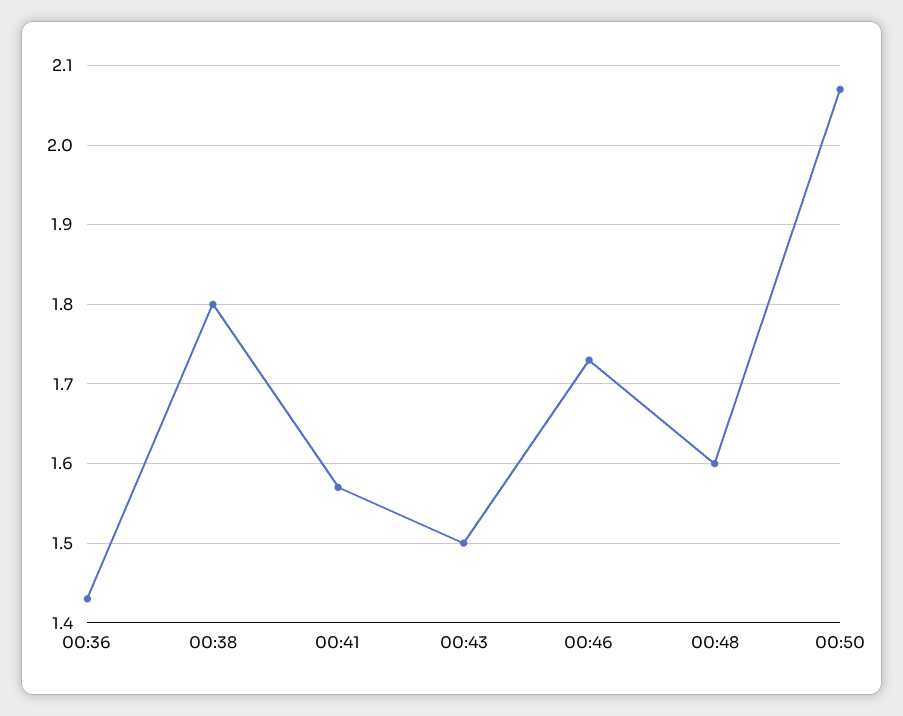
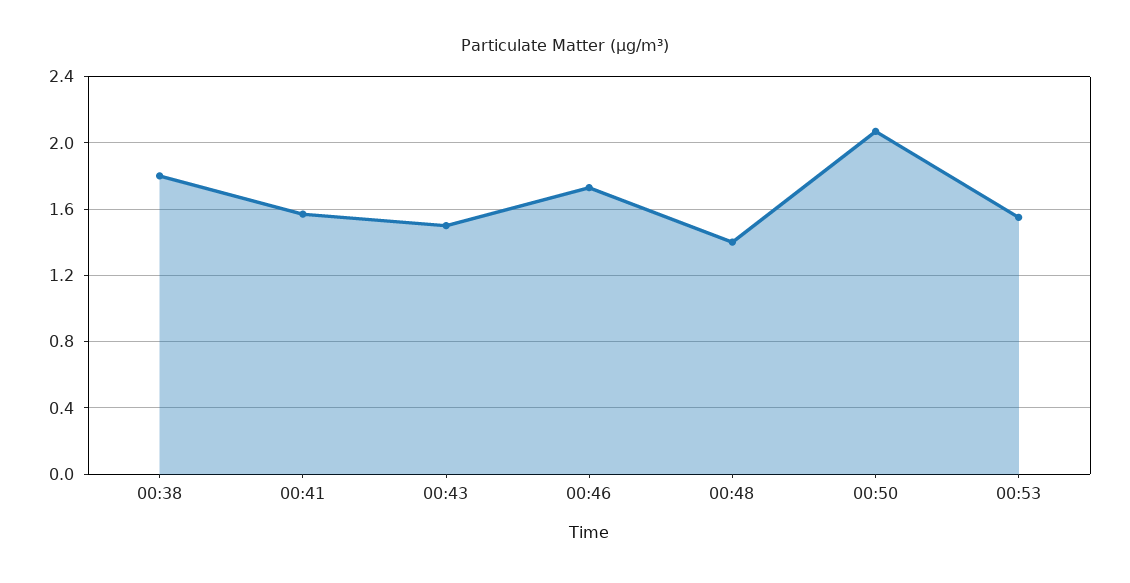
00:36: 1.43 -> none
00:48: 1.6 -> 1.4
00:53: none -> 1.55

